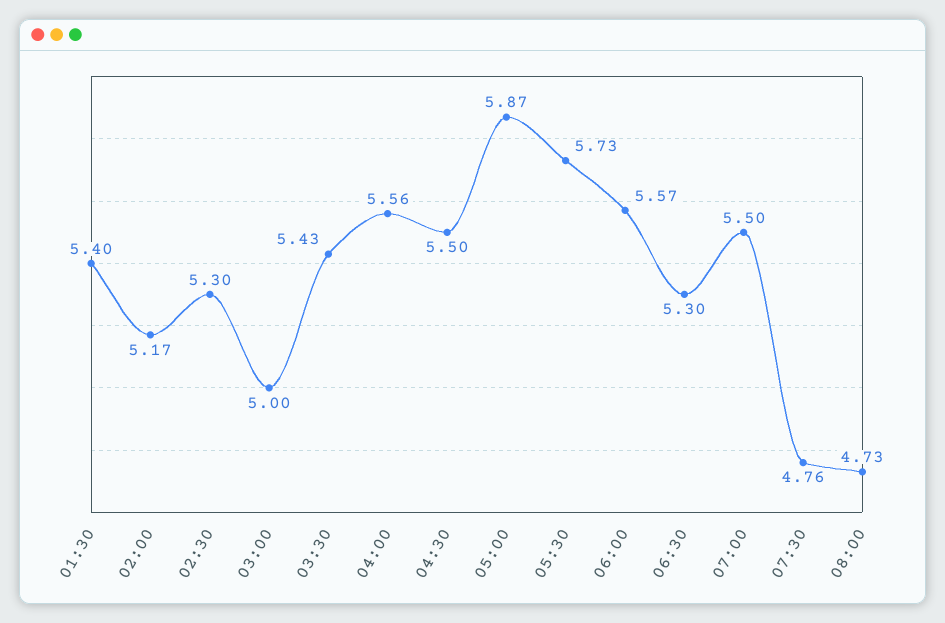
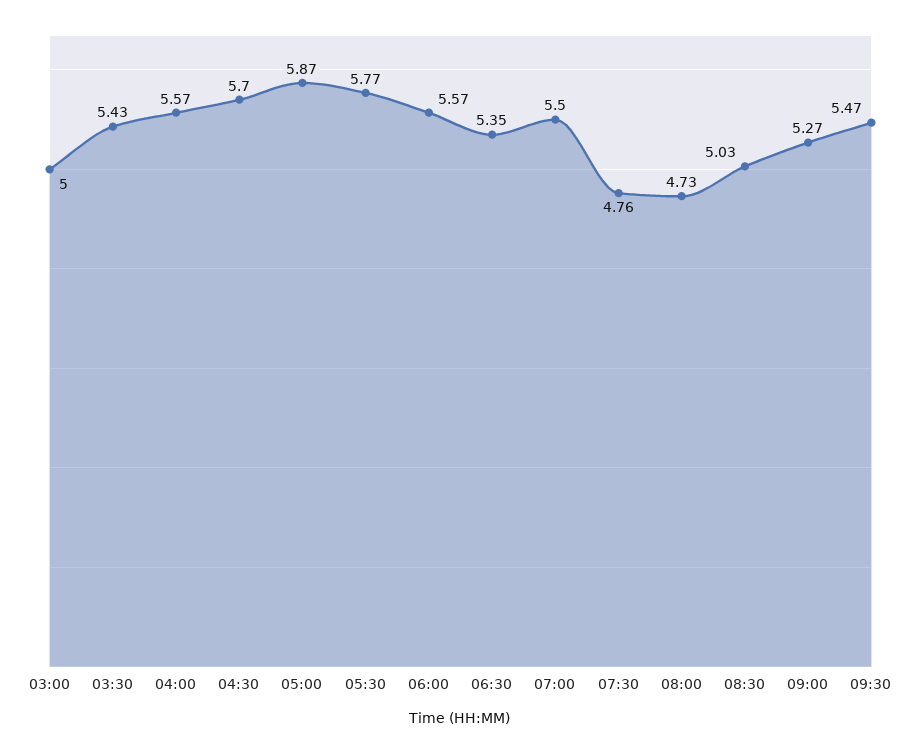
01:30: 5.4 -> none
02:00: 5.17 -> none
02:30: 5.3 -> none
04:00: 5.56 -> 5.57
04:30: 5.5 -> 5.7
05:30: 5.73 -> 5.77
06:30: 5.3 -> 5.35
08:30: none -> 5.03
09:00: none -> 5.27
09:30: none -> 5.47

